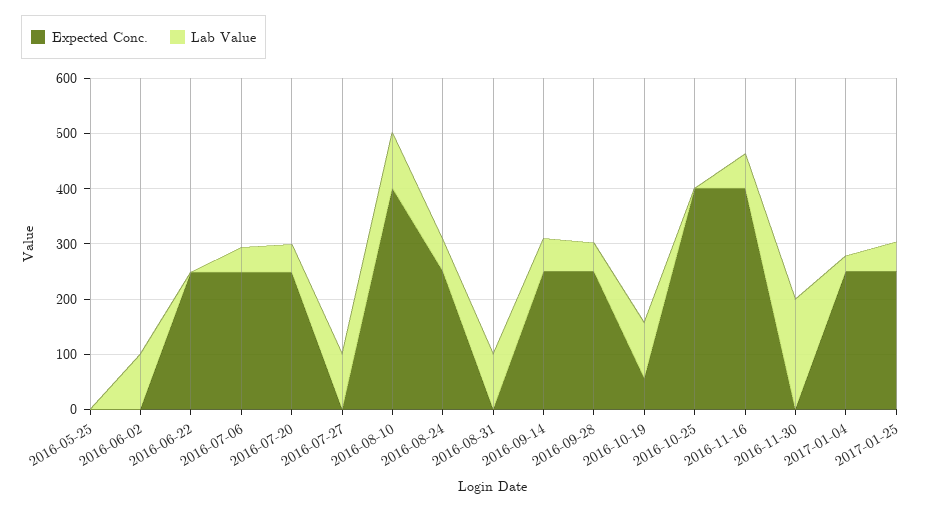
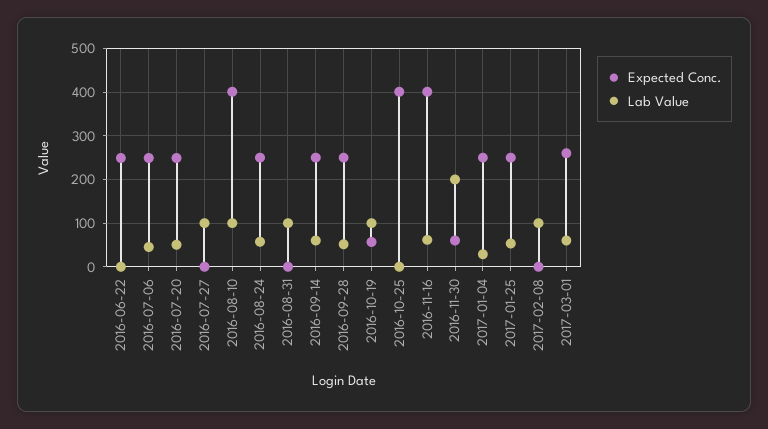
Expected Conc., 2016-05-25: 0 -> none
Lab Value, 2016-05-25: 0 -> none
Expected Conc., 2016-06-02: 0 -> none
Lab Value, 2016-06-02: 100 -> none
Expected Conc., 2016-11-30: 0 -> 60
Expected Conc., 2017-02-08: none -> 0
Lab Value, 2017-02-08: none -> 100
Expected Conc., 2017-03-01: none -> 260
Lab Value, 2017-03-01: none -> 60

